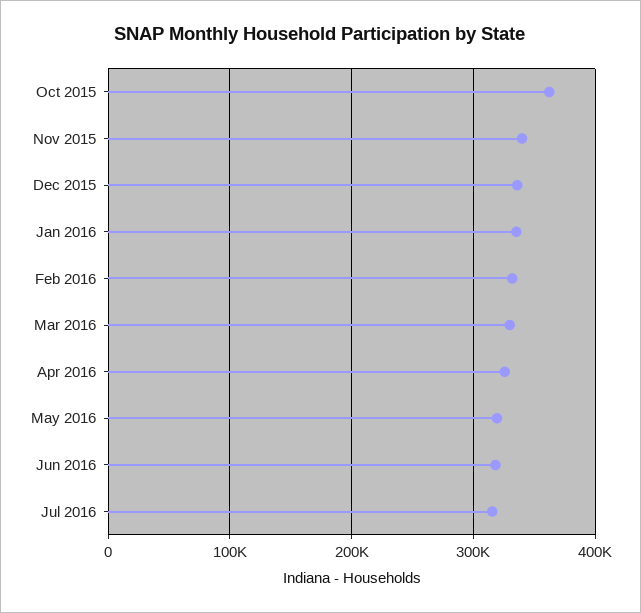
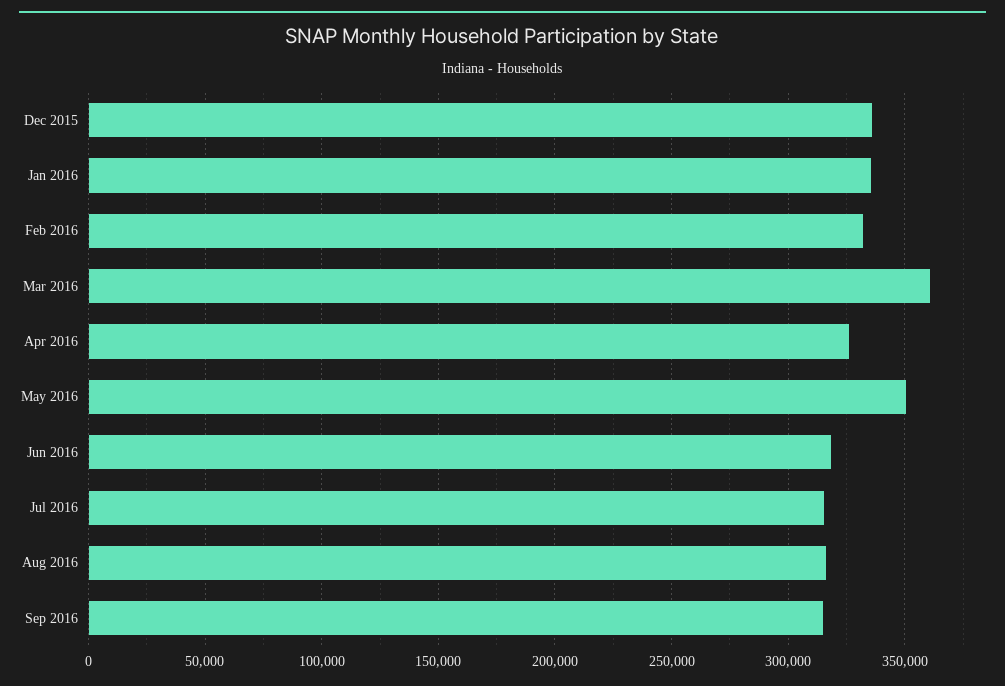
Oct 2015: 360000 -> none
Nov 2015: 340000 -> none
Mar 2016: 330000 -> 360000
May 2016: 320000 -> 350000
Aug 2016: none -> 315000
Sep 2016: none -> 315000

